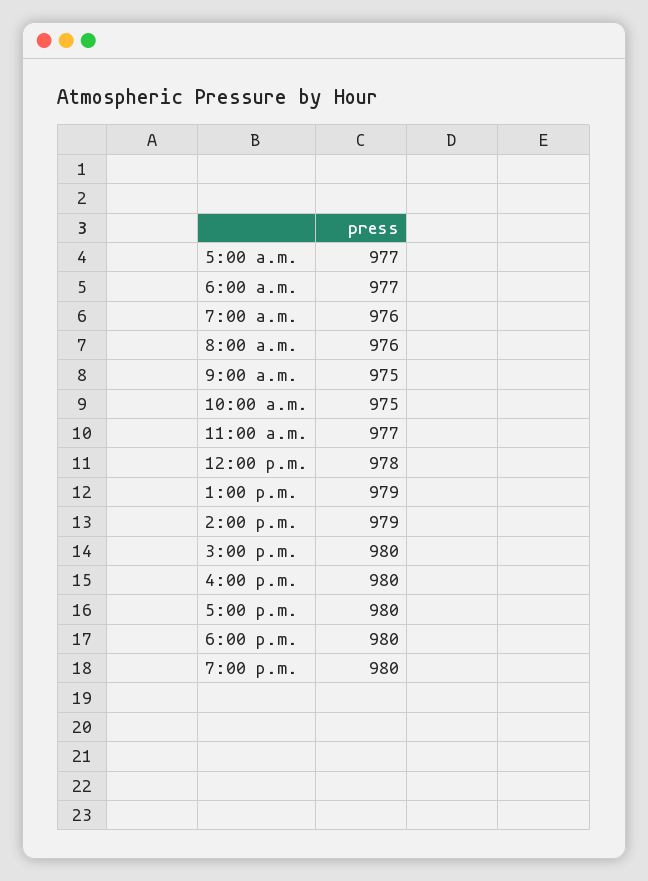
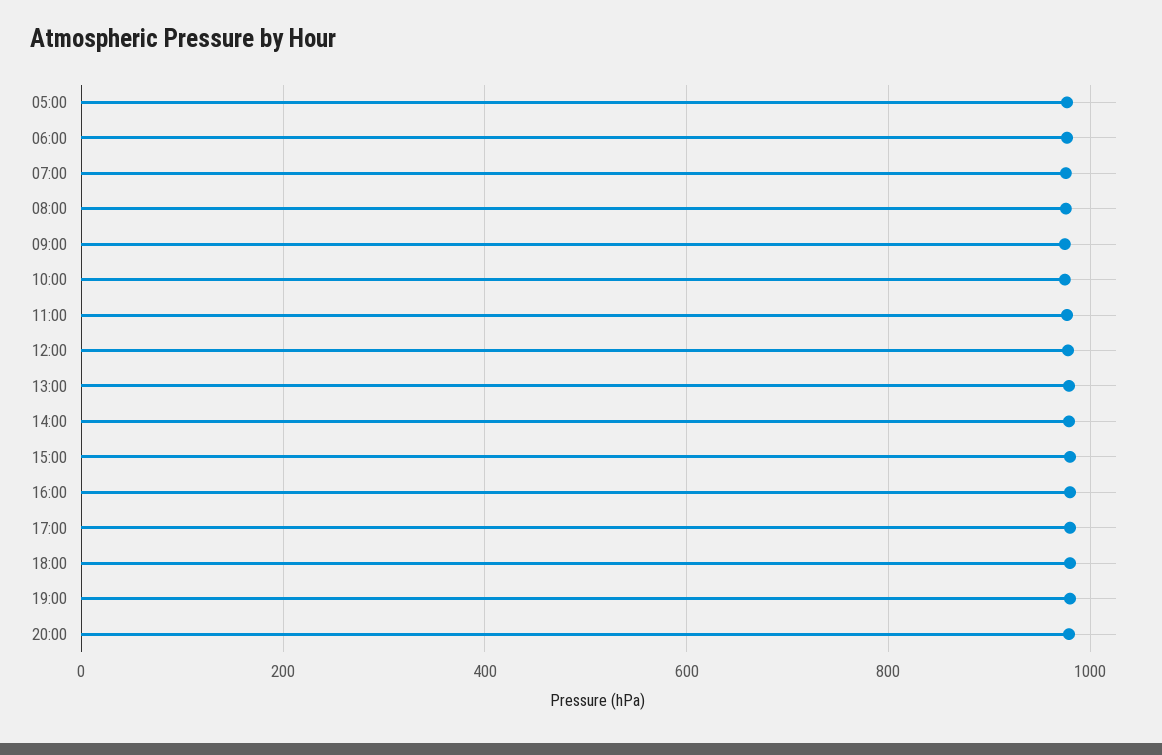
20:00: none -> 980

